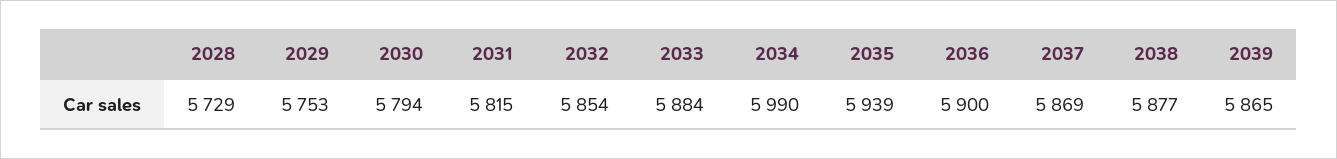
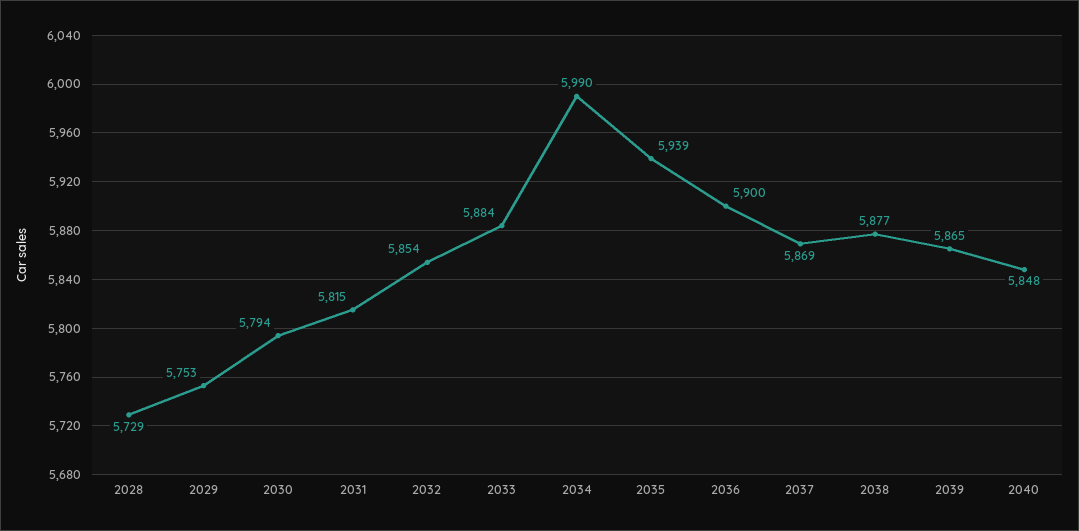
2040: none -> 5848

